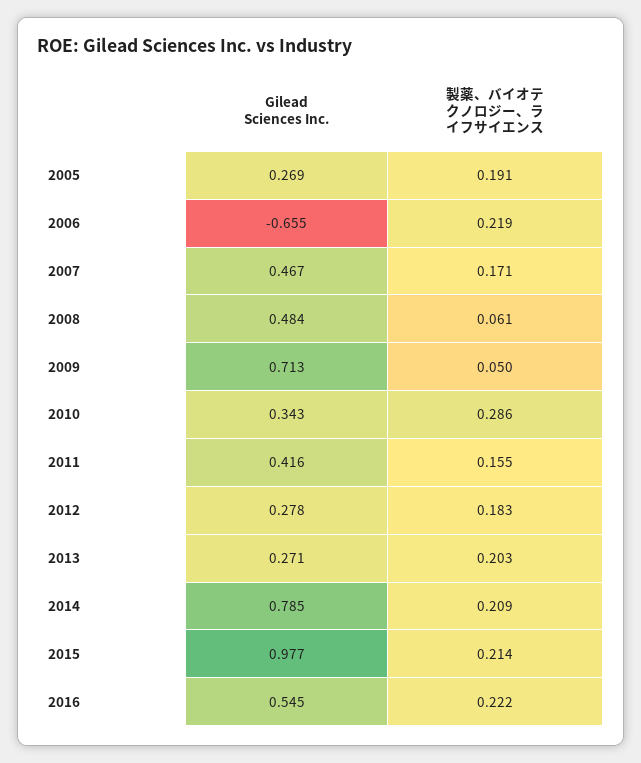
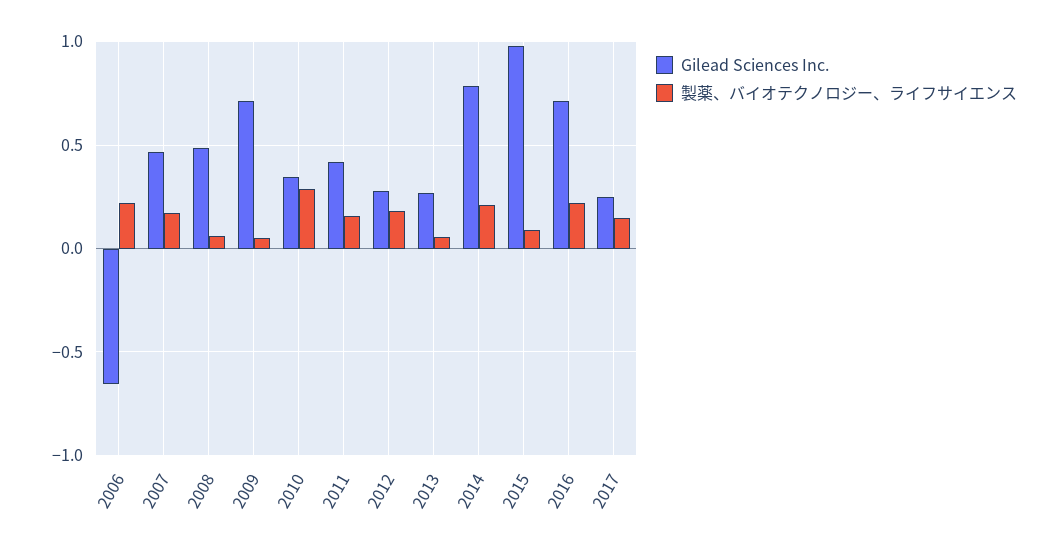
Gilead Sciences Inc., 2005: 0.269 -> none
製薬、バイオテクノロジー、ライフサイエンス, 2005: 0.191 -> none
製薬、バイオテクノロジー、ライフサイエンス, 2013: 0.203 -> 0.05
製薬、バイオテクノロジー、ライフサイエンス, 2015: 0.214 -> 0.1
Gilead Sciences Inc., 2016: 0.545 -> 0.7
Gilead Sciences Inc., 2017: none -> 0.25
製薬、バイオテクノロジー、ライフサイエンス, 2017: none -> 0.15

